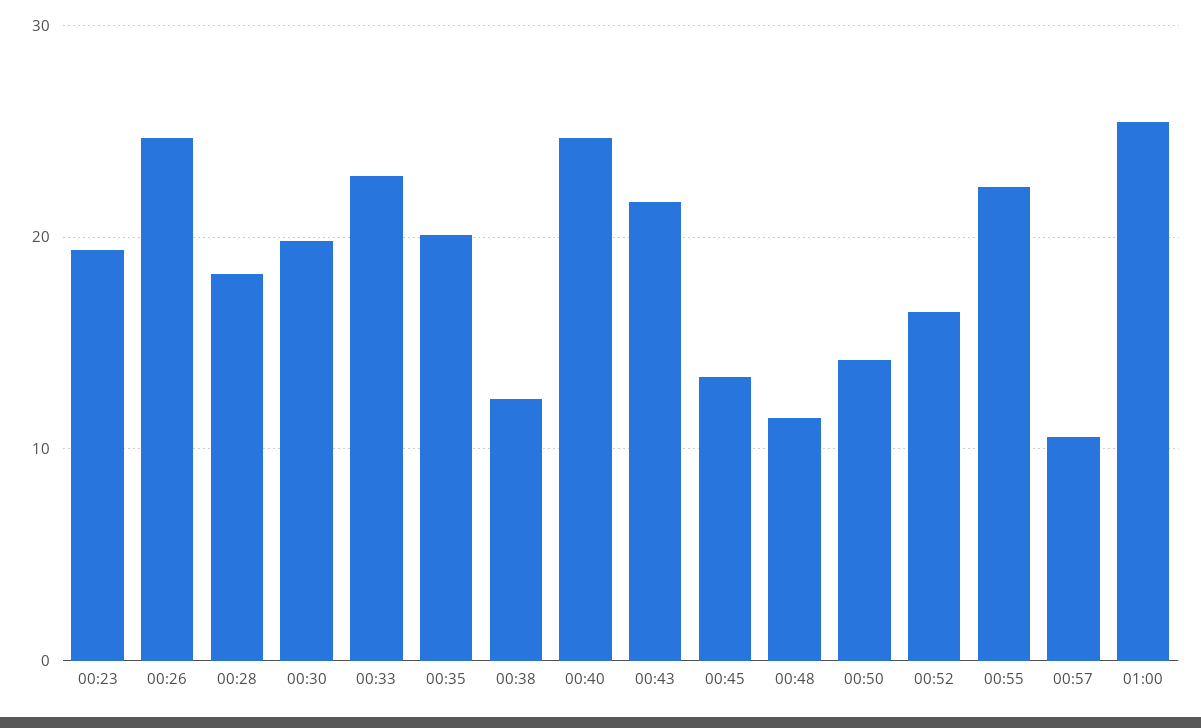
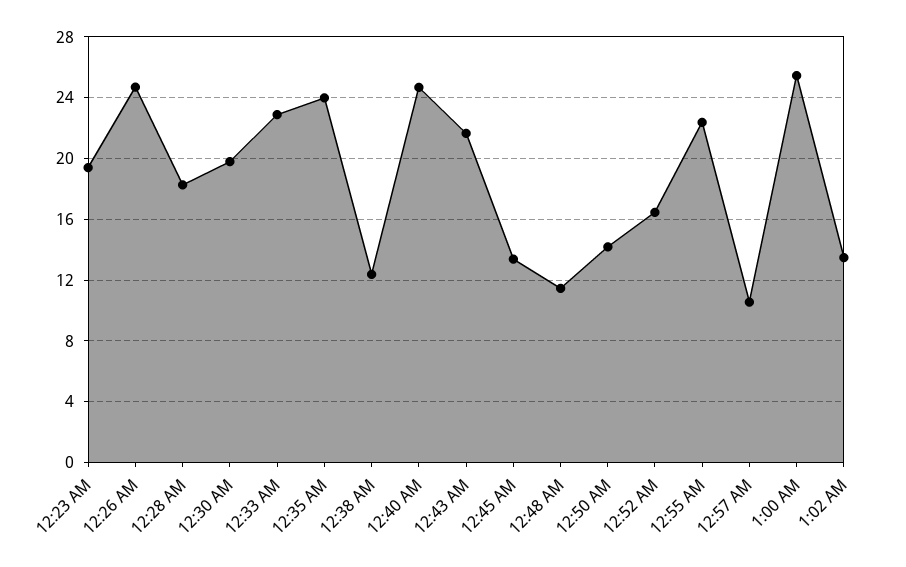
00:35: 20 -> 24
1:02 AM: none -> 13.5

